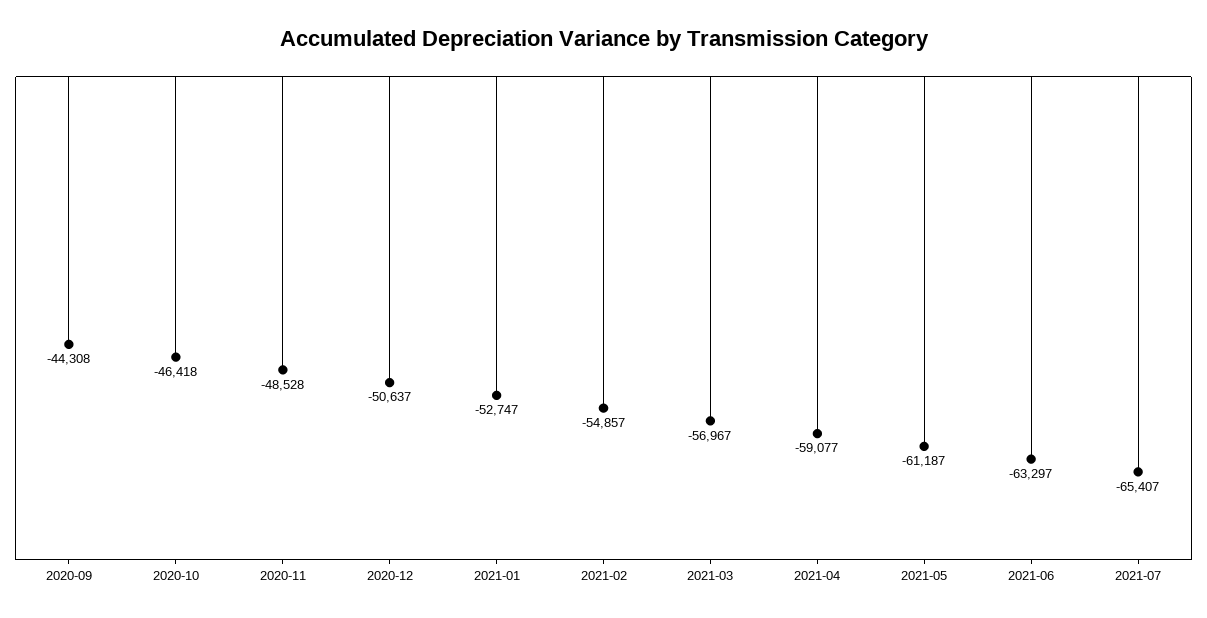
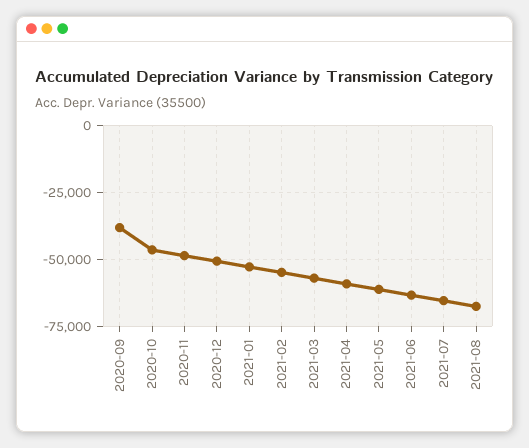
2020-09: -44308 -> -37500
2021-08: none -> -67500

